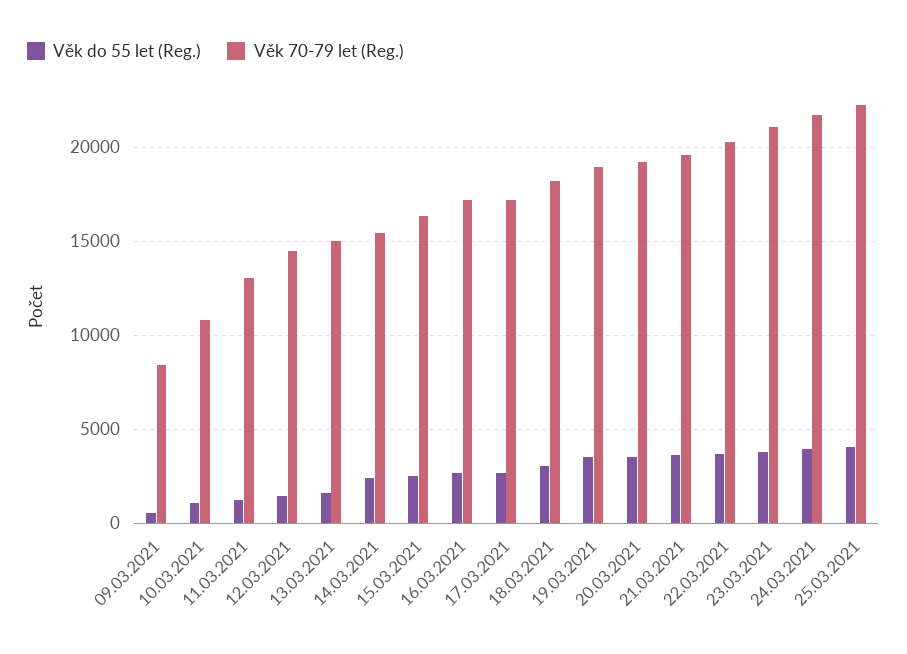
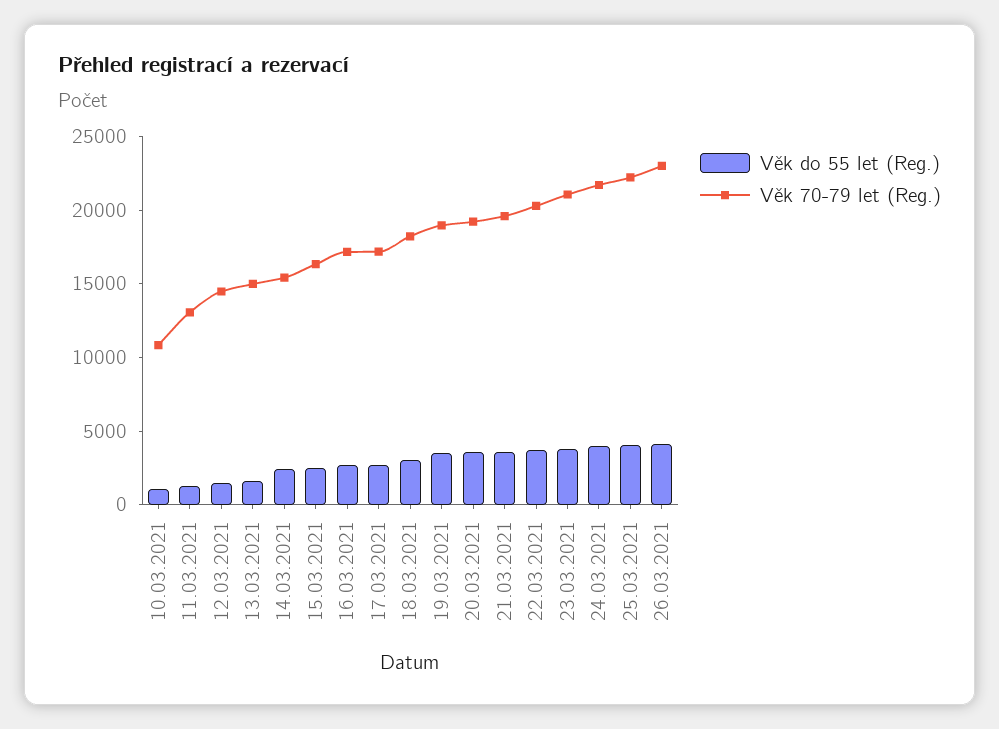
Věk do 55 let (Reg.), 09.03.2021: 500 -> none
Věk 70-79 let (Reg.), 09.03.2021: 8500 -> none
Věk do 55 let (Reg.), 26.03.2021: none -> 4000
Věk 70-79 let (Reg.), 26.03.2021: none -> 23000

